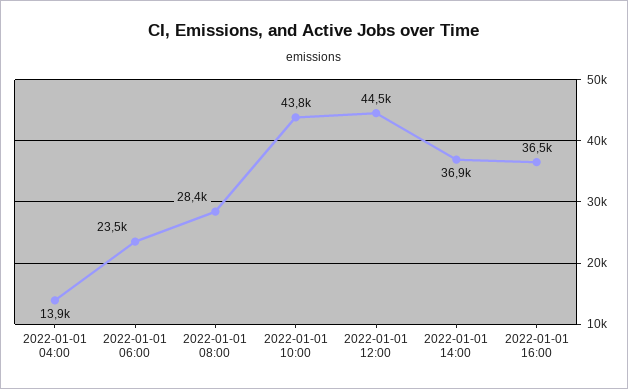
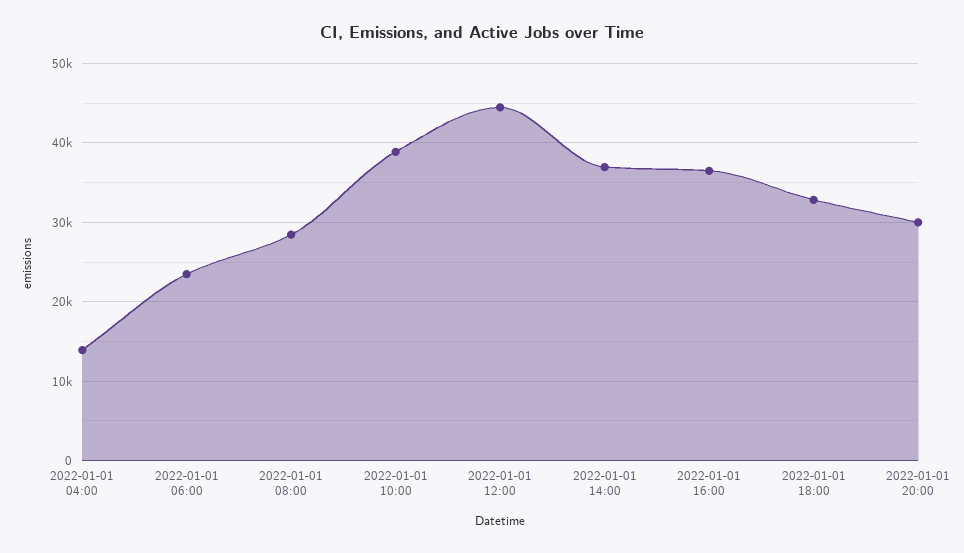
2022-01-01 10:00: 43800 -> 39000
2022-01-01 18:00: none -> 33000
2022-01-01 20:00: none -> 30000

